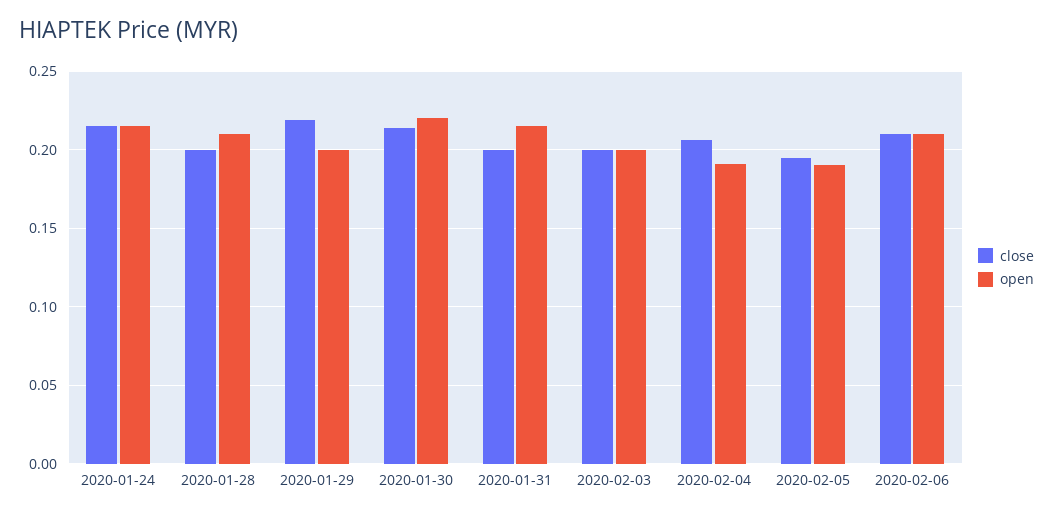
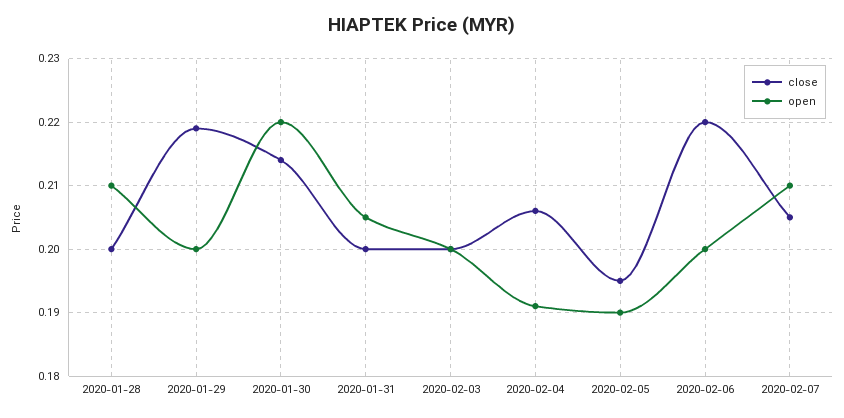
close, 2020-01-24: 0.215 -> none
open, 2020-01-24: 0.215 -> none
open, 2020-01-31: 0.215 -> 0.205
close, 2020-02-06: 0.21 -> 0.22
open, 2020-02-06: 0.21 -> 0.2
close, 2020-02-07: none -> 0.205
open, 2020-02-07: none -> 0.21

